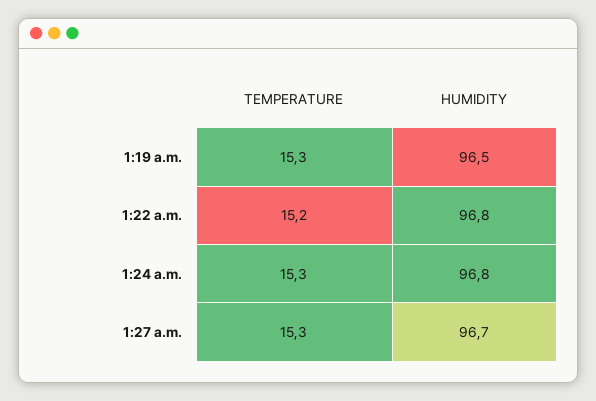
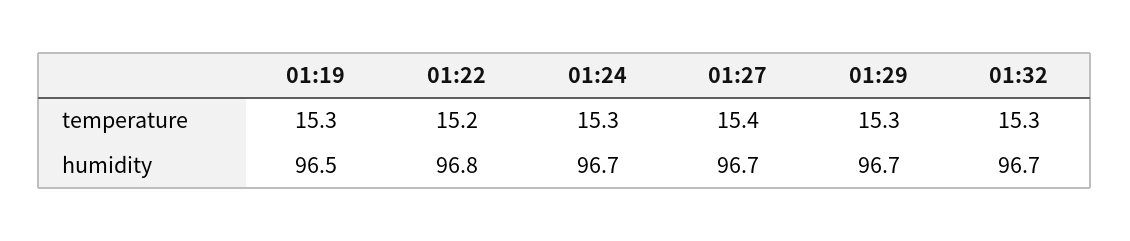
HUMIDITY, 1:24 a.m.: 96.8 -> 96.7
TEMPERATURE, 1:27 a.m.: 15.3 -> 15.4
TEMPERATURE, 01:29: none -> 15.3
TEMPERATURE, 01:32: none -> 15.3
HUMIDITY, 01:29: none -> 96.7
HUMIDITY, 01:32: none -> 96.7

